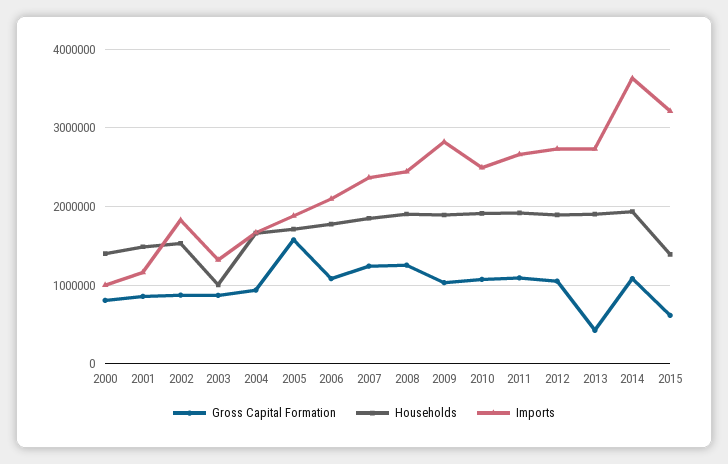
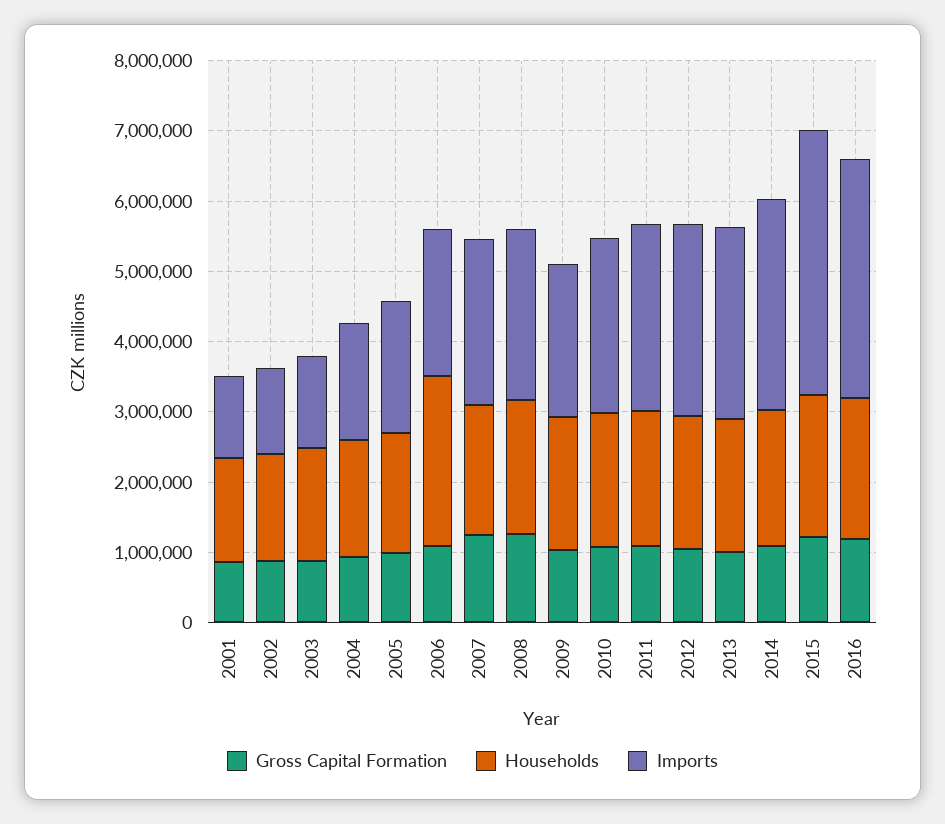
Gross Capital Formation, 2000: 800000 -> none
Households, 2000: 1400000 -> none
Imports, 2000: 1000000 -> none
Imports, 2002: 1800000 -> 1200000
Households, 2003: 1000000 -> 1600000
Gross Capital Formation, 2005: 1600000 -> 1000000
Households, 2006: 1800000 -> 2400000
Imports, 2009: 2800000 -> 2200000
Gross Capital Formation, 2013: 400000 -> 1000000
Imports, 2014: 3600000 -> 3000000
Gross Capital Formation, 2015: 600000 -> 1200000
Households, 2015: 1400000 -> 2000000
Imports, 2015: 3200000 -> 3800000
Gross Capital Formation, 2016: none -> 1200000
Households, 2016: none -> 2000000
Imports, 2016: none -> 3400000

